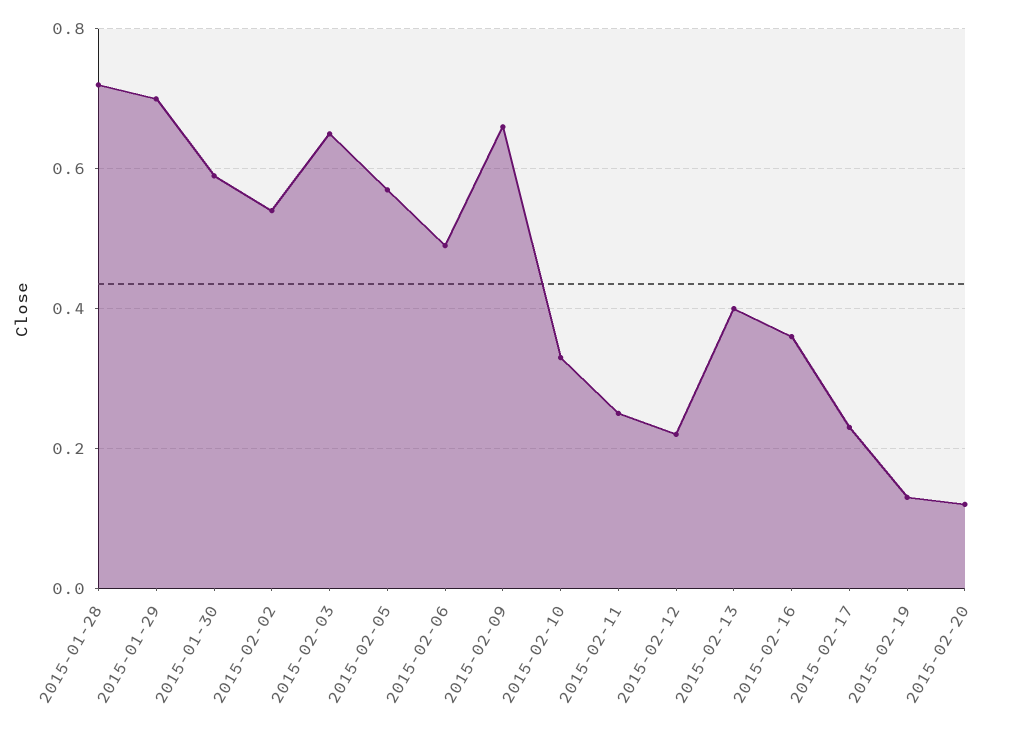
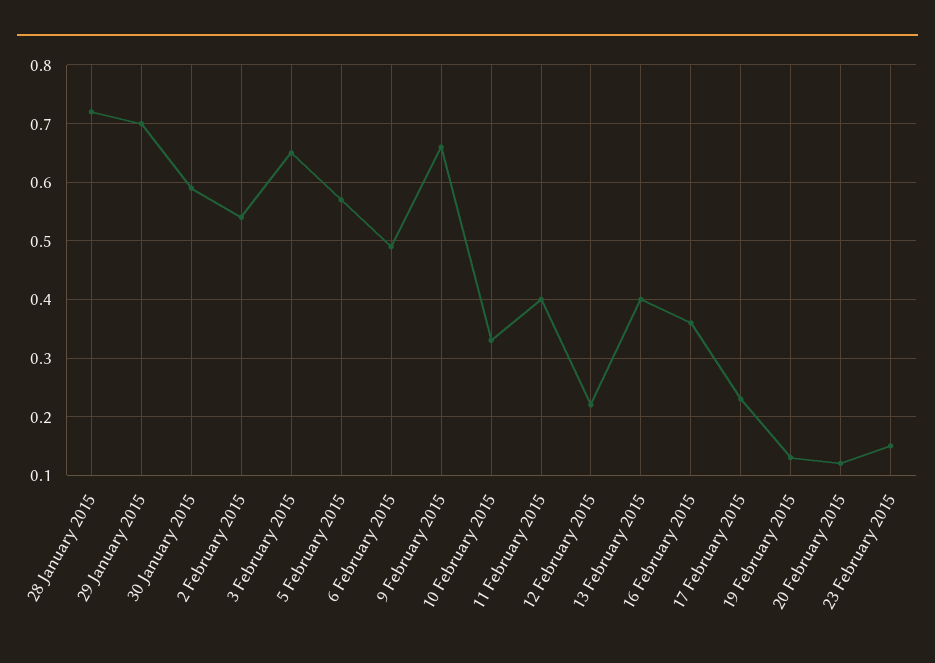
2015-02-11: 0.25 -> 0.4
23 February 2015: none -> 0.15

